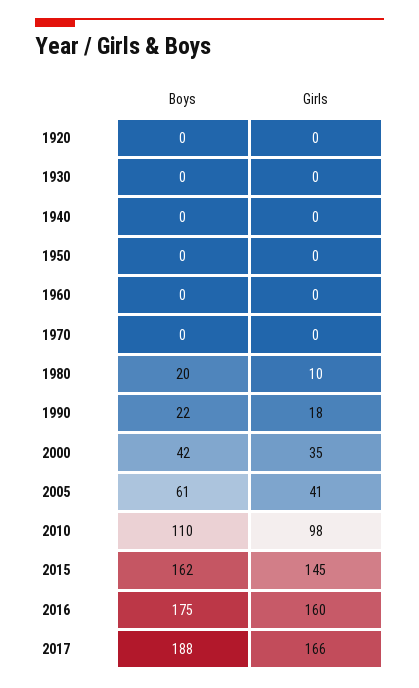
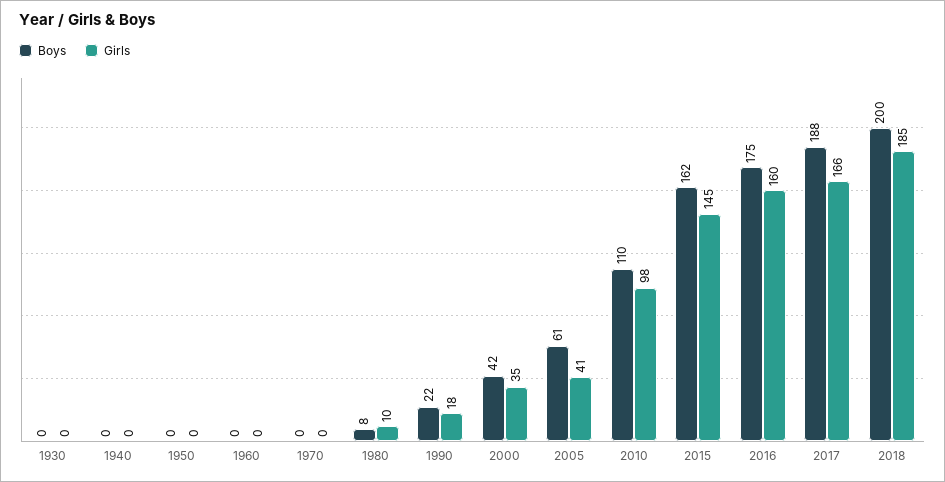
Boys, 1920: 0 -> none
Girls, 1920: 0 -> none
Boys, 1980: 20 -> 8
Boys, 2018: none -> 200
Girls, 2018: none -> 185

